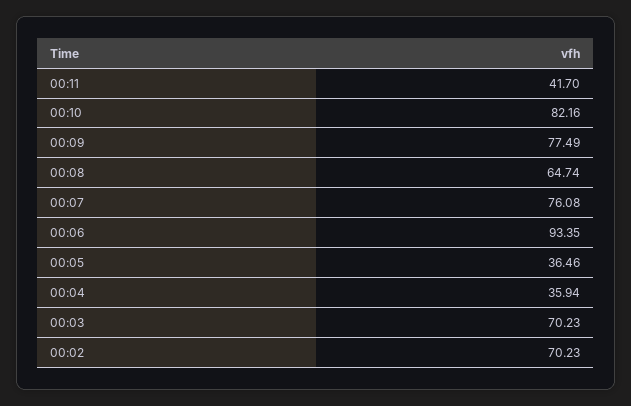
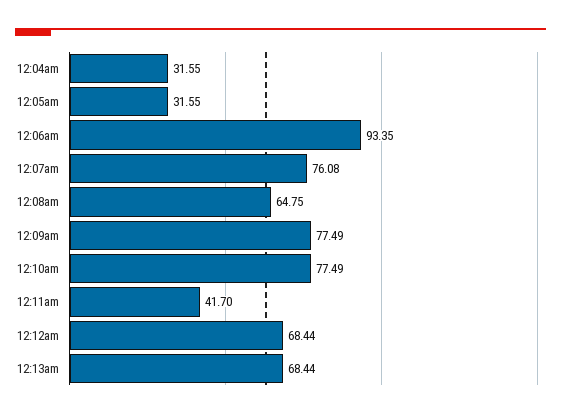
00:10: 82.16 -> 77.49
00:08: 64.74 -> 64.75
00:05: 36.46 -> 31.55
00:04: 35.94 -> 31.55
00:03: 70.23 -> none
00:02: 70.23 -> none
12:12am: none -> 68.44
12:13am: none -> 68.44

